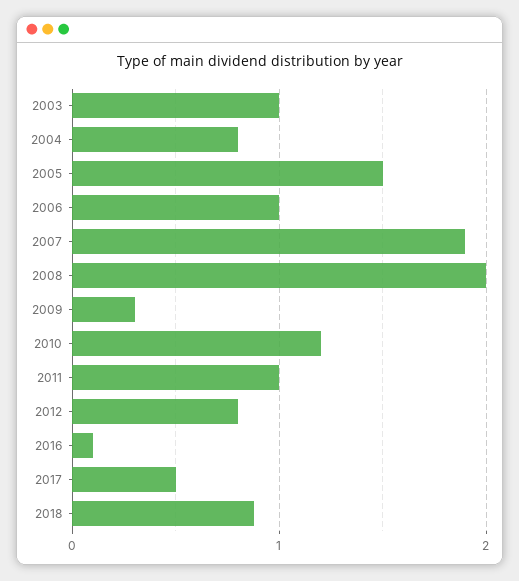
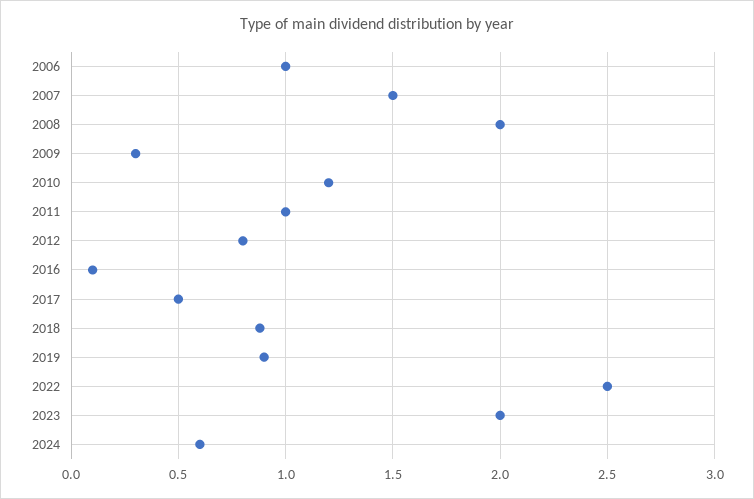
2003: 1 -> none
2004: 0.8 -> none
2005: 1.5 -> none
2007: 1.9 -> 1.5
2019: none -> 0.9
2022: none -> 2.5
2023: none -> 2
2024: none -> 0.6

